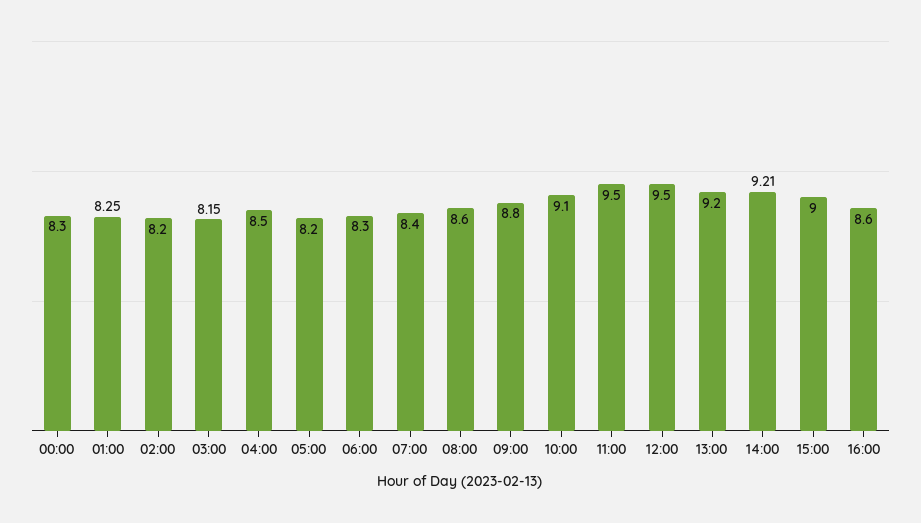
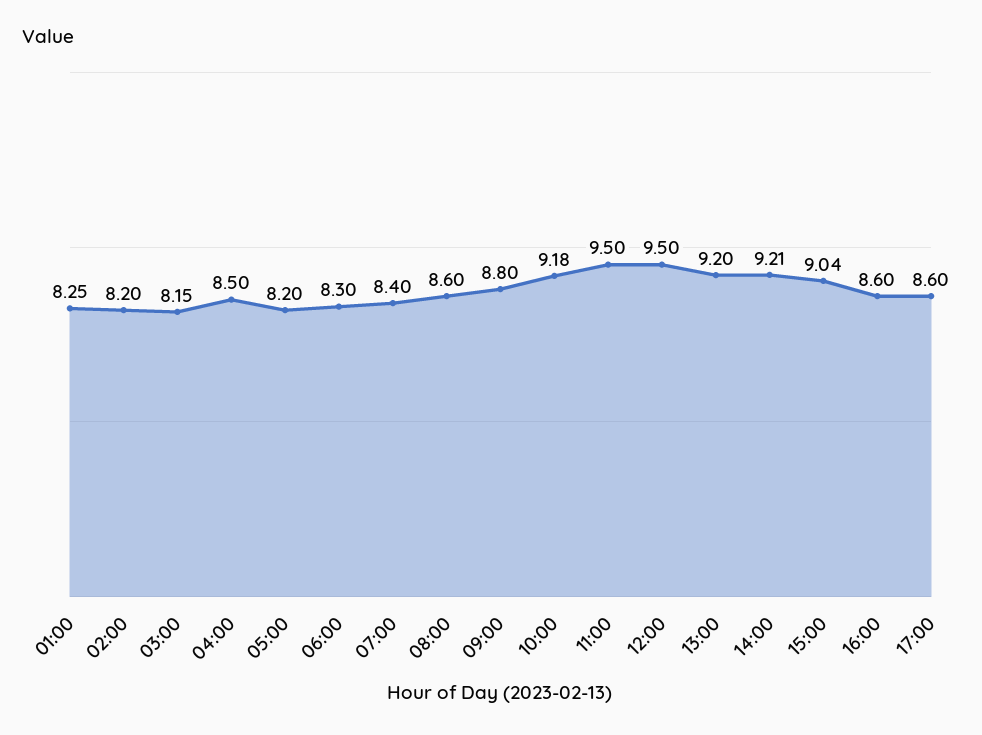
00:00: 8.3 -> none
10:00: 9.1 -> 9.18
15:00: 9 -> 9.04
17:00: none -> 8.6

